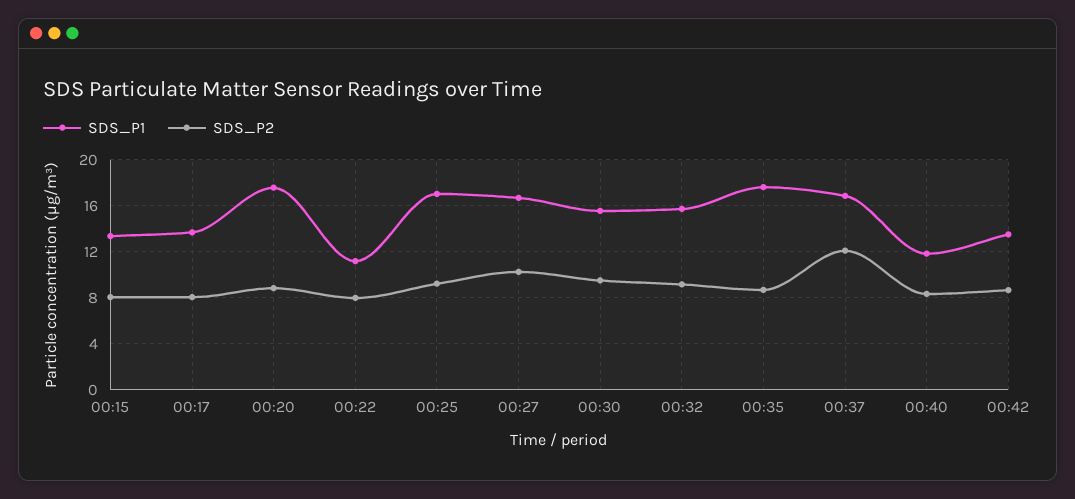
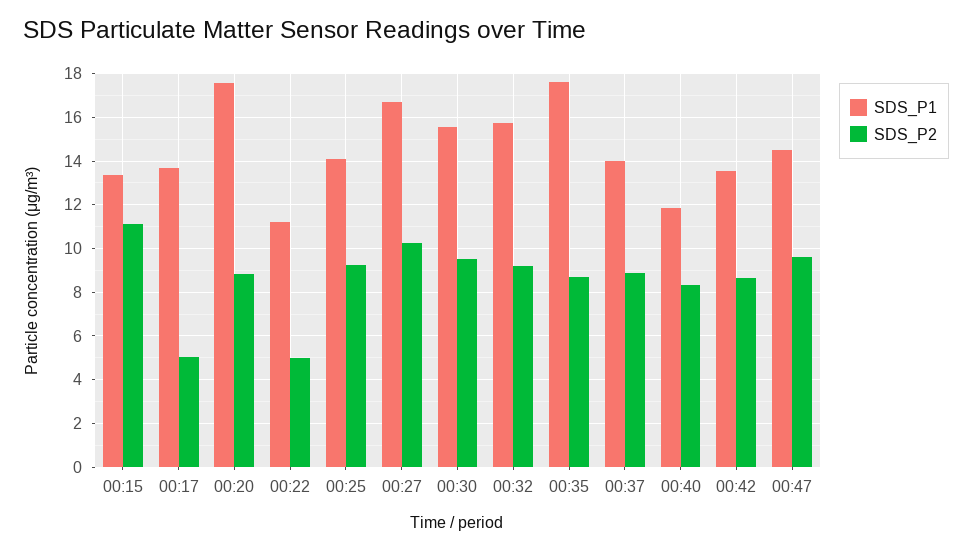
SDS_P2, 00:15: 8 -> 11
SDS_P2, 00:17: 8 -> 5
SDS_P2, 00:22: 8 -> 5
SDS_P1, 00:25: 17 -> 14
SDS_P1, 00:37: 17 -> 14
SDS_P2, 00:37: 12 -> 9
SDS_P1, 00:47: none -> 14.5
SDS_P2, 00:47: none -> 9.5

